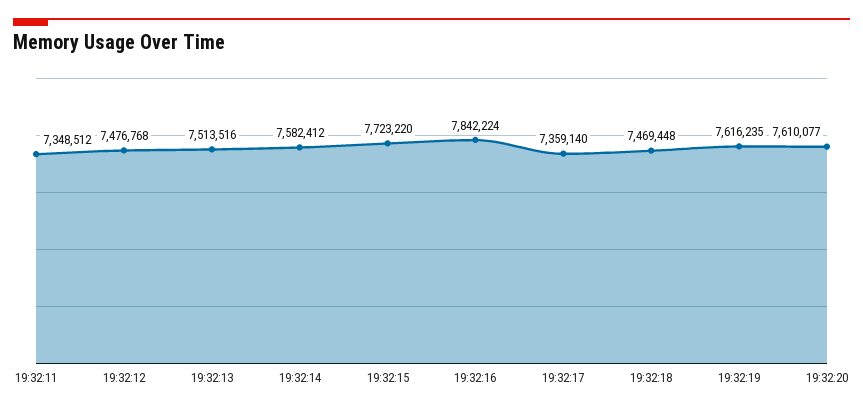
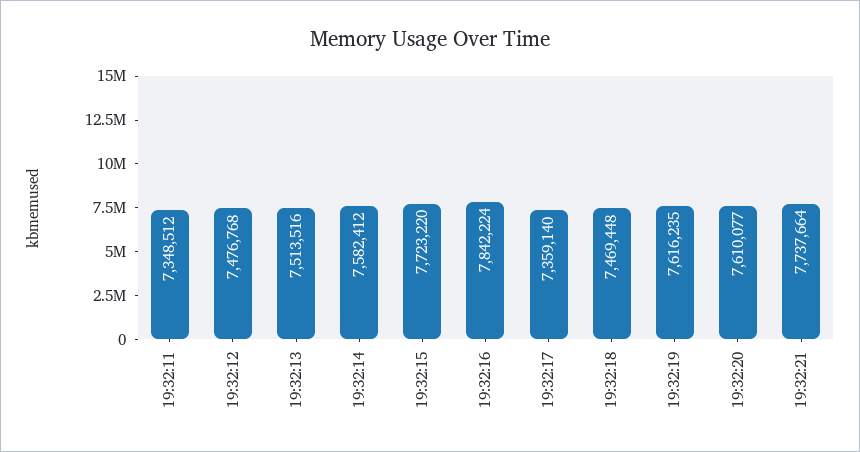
19:32:21: none -> 7737664

